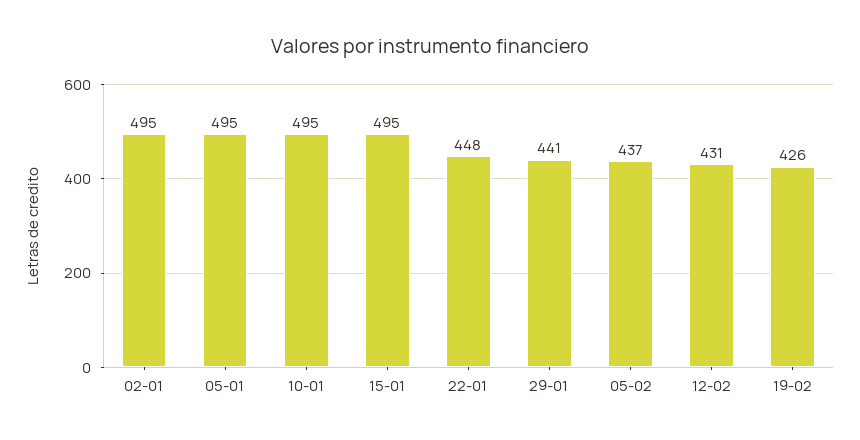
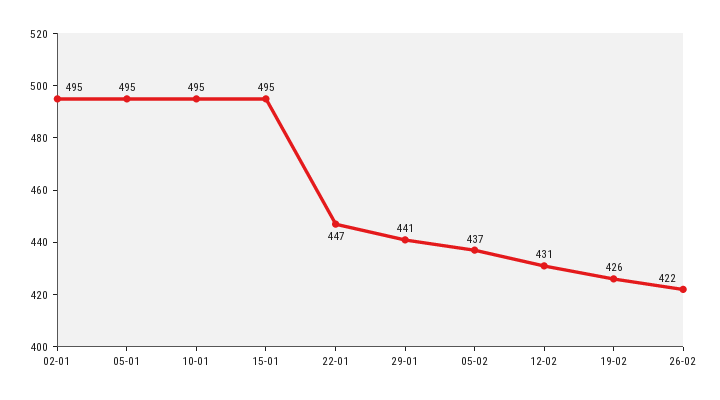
22-01: 448 -> 447
26-02: none -> 422

